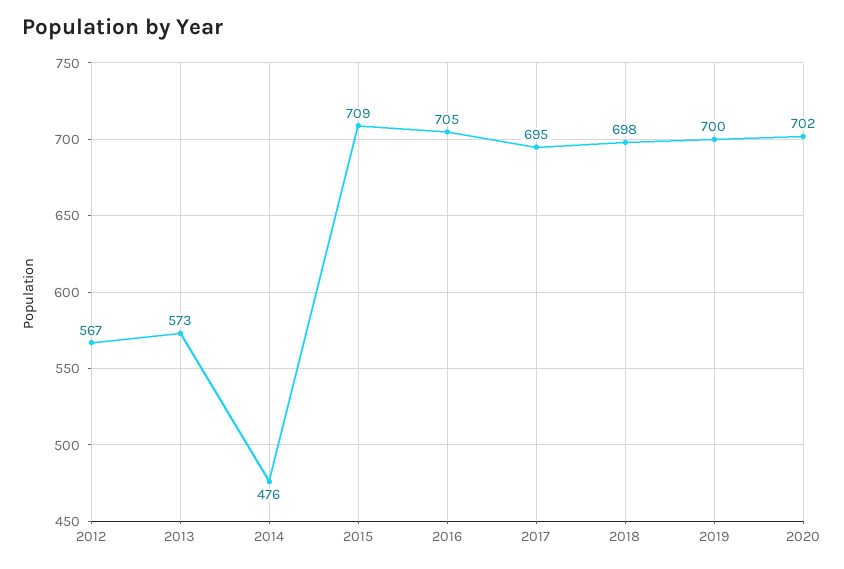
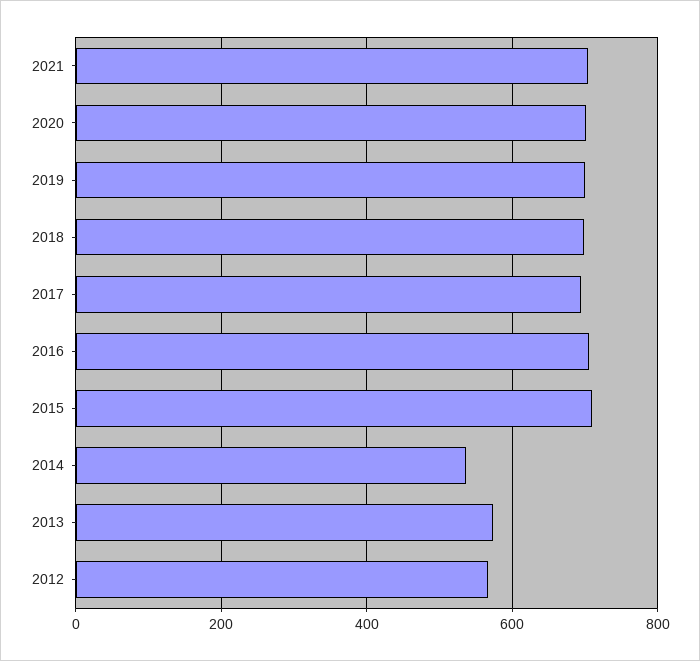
2014: 476 -> 540
2021: none -> 700

